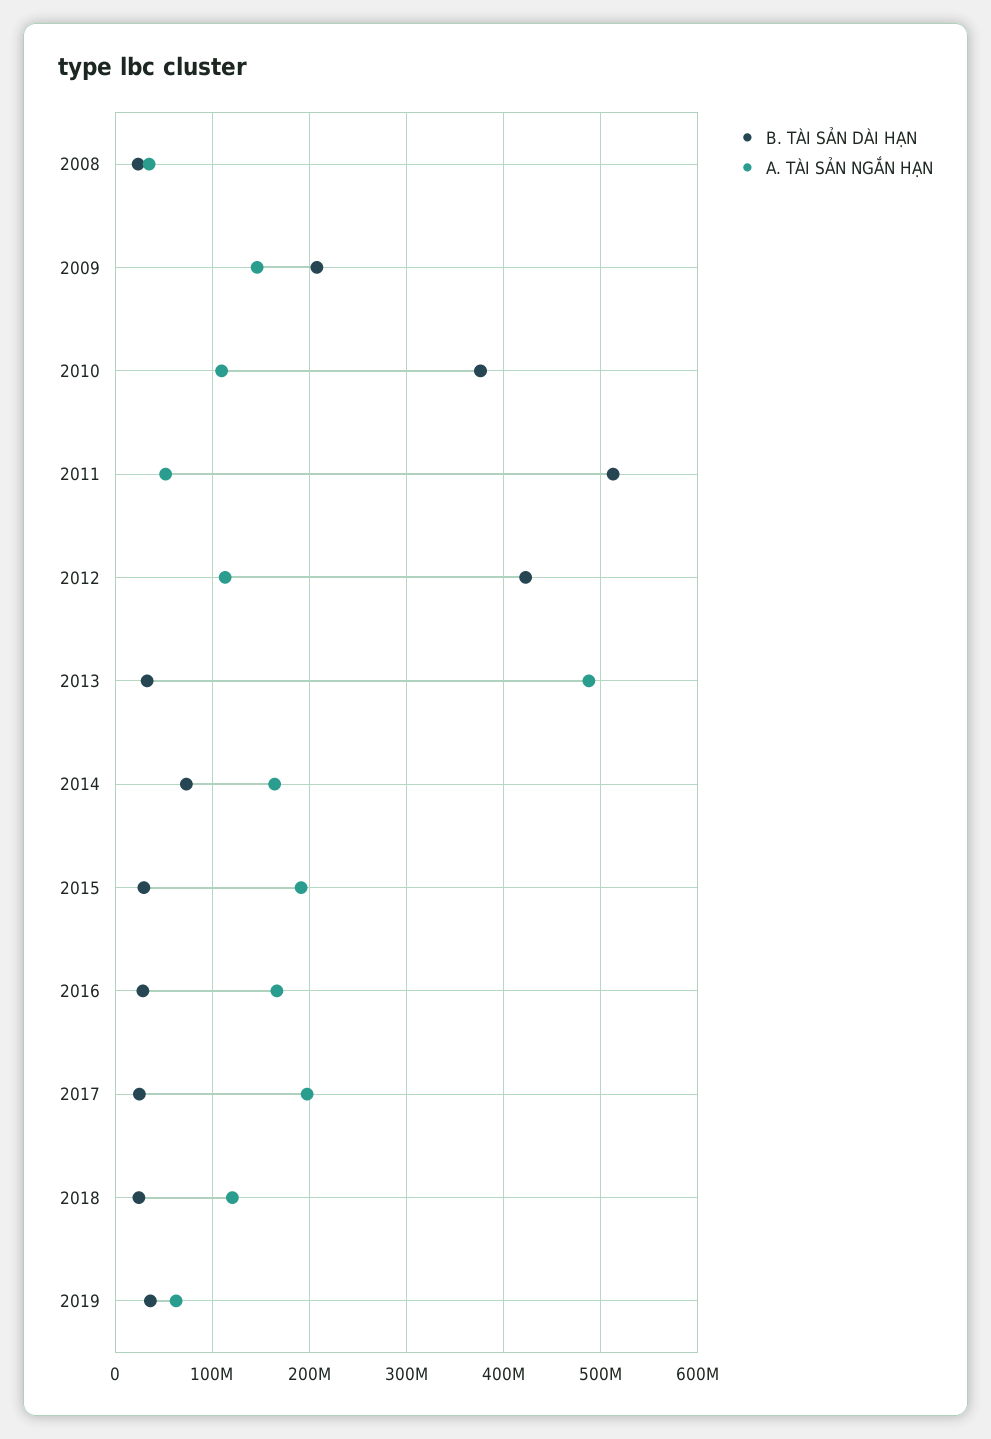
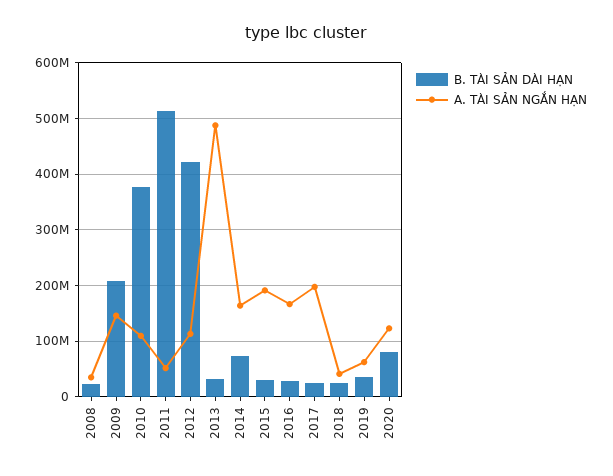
A. TÀI SẢN NGẮN HẠN, 2018: 120000000 -> 40000000
B. TÀI SẢN DÀI HẠN, 2020: none -> 80000000
A. TÀI SẢN NGẮN HẠN, 2020: none -> 120000000

